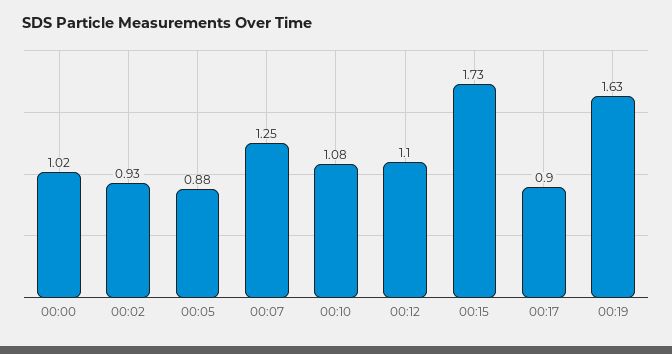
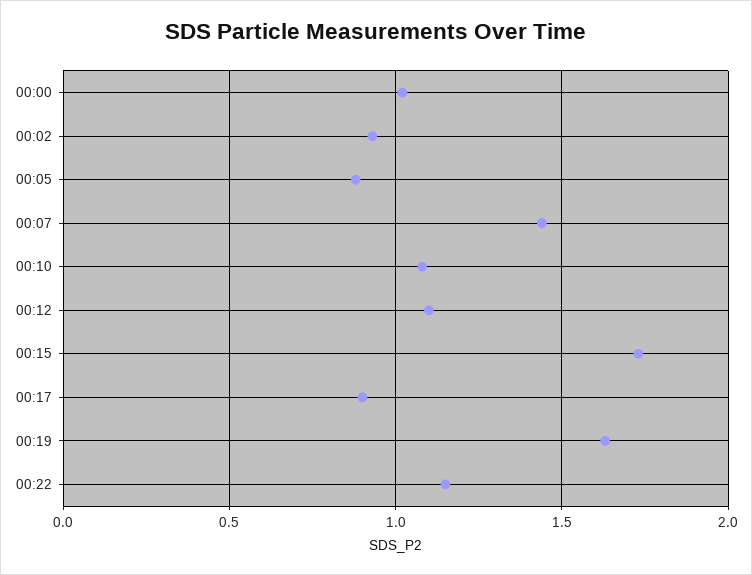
00:07: 1.25 -> 1.45
00:22: none -> 1.15

